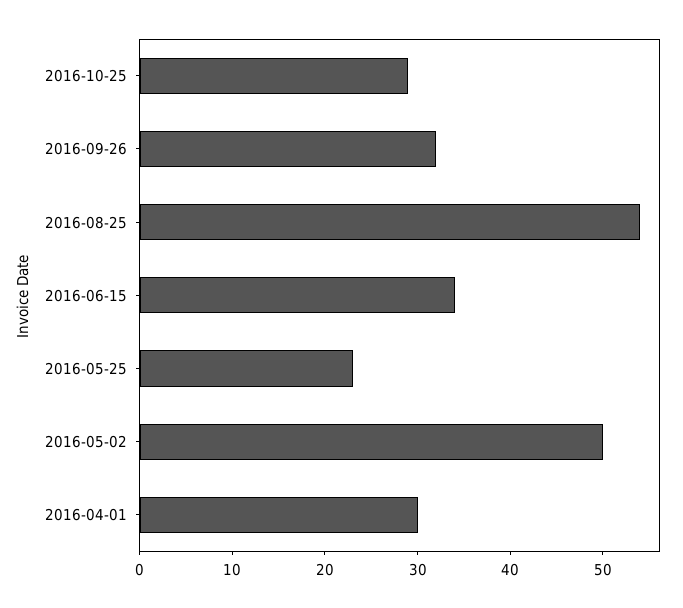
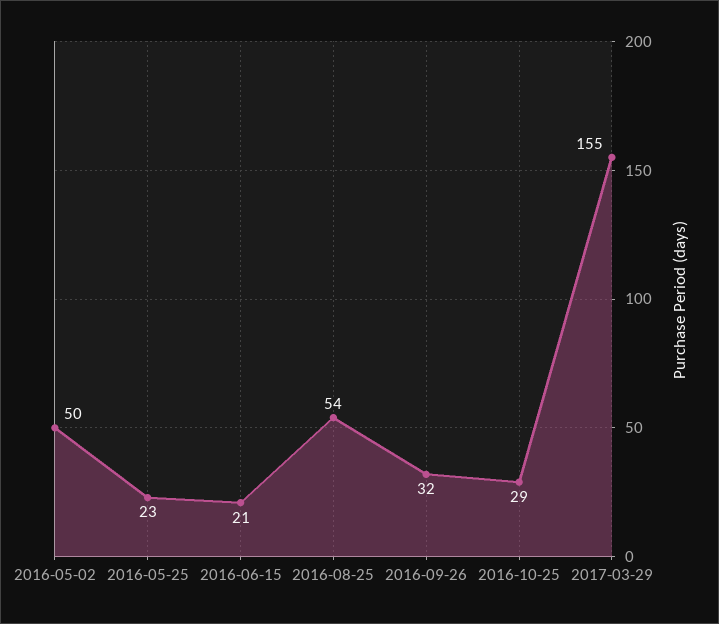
2016-06-15: 34 -> 21
2016-04-01: 30 -> none
2017-03-29: none -> 155

